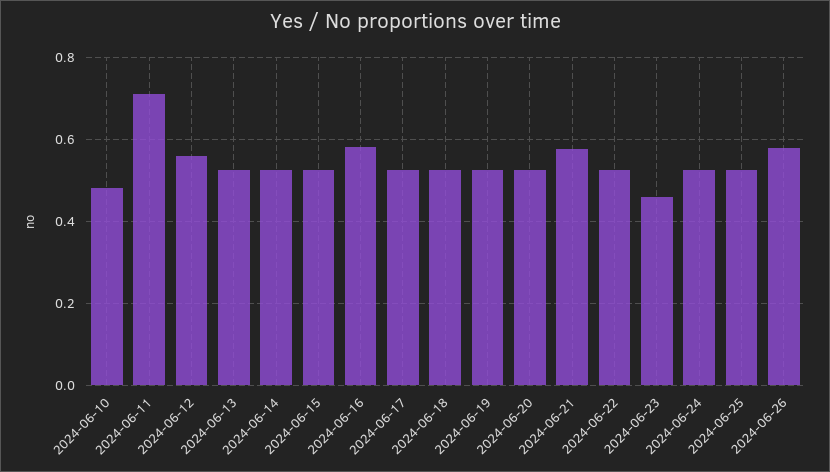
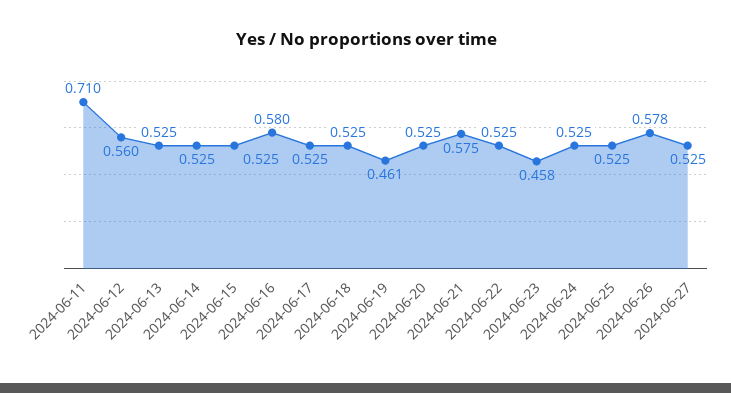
2024-06-10: 0.48 -> none
2024-06-19: 0.52 -> 0.461
2024-06-27: none -> 0.525

